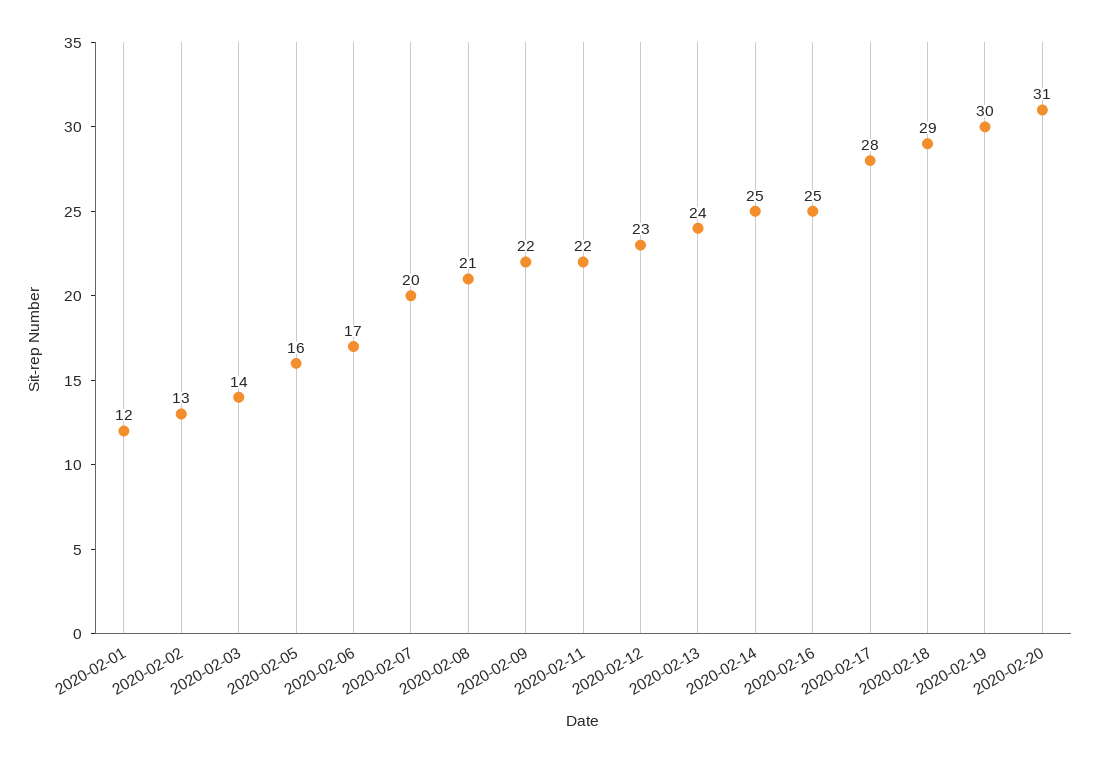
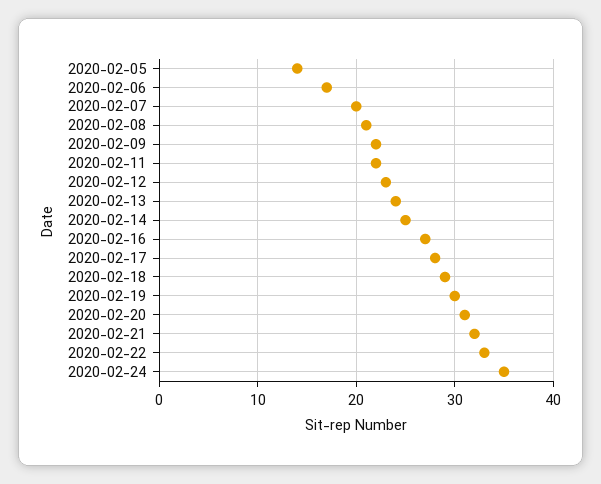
2020-02-01: 12 -> none
2020-02-02: 13 -> none
2020-02-03: 14 -> none
2020-02-05: 16 -> 14
2020-02-16: 25 -> 27
2020-02-21: none -> 32
2020-02-22: none -> 33
2020-02-24: none -> 35

